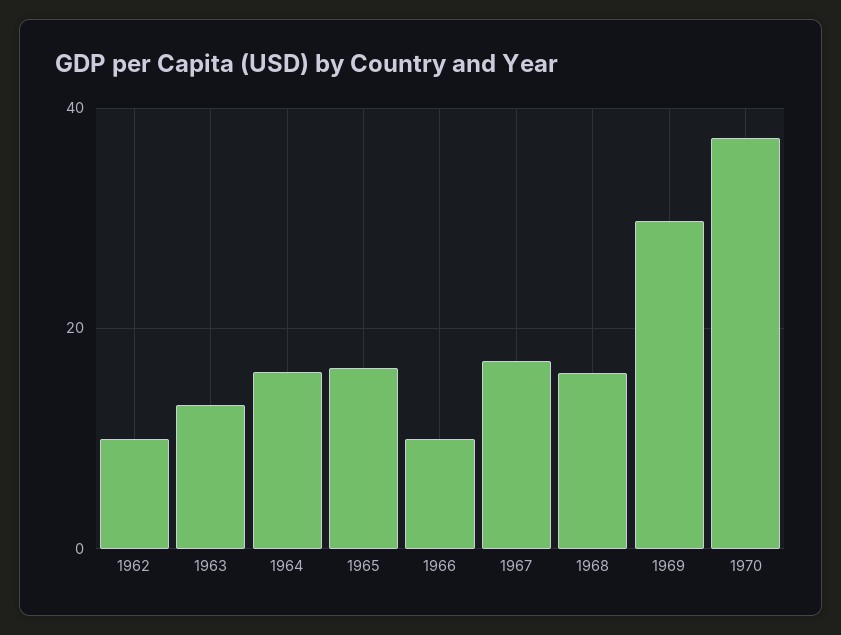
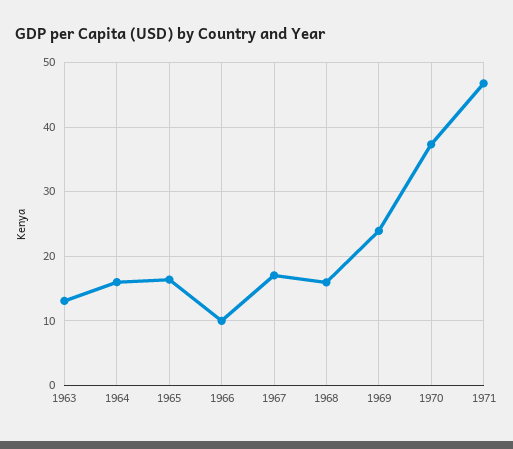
1962: 10 -> none
1969: 30 -> 24
1971: none -> 47

